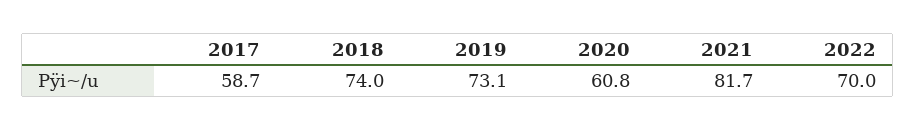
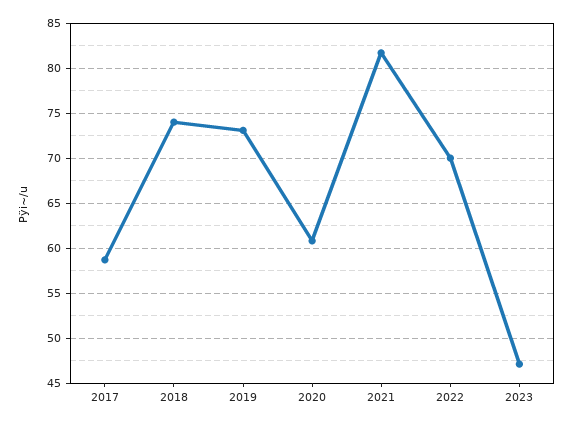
2023: none -> 47

